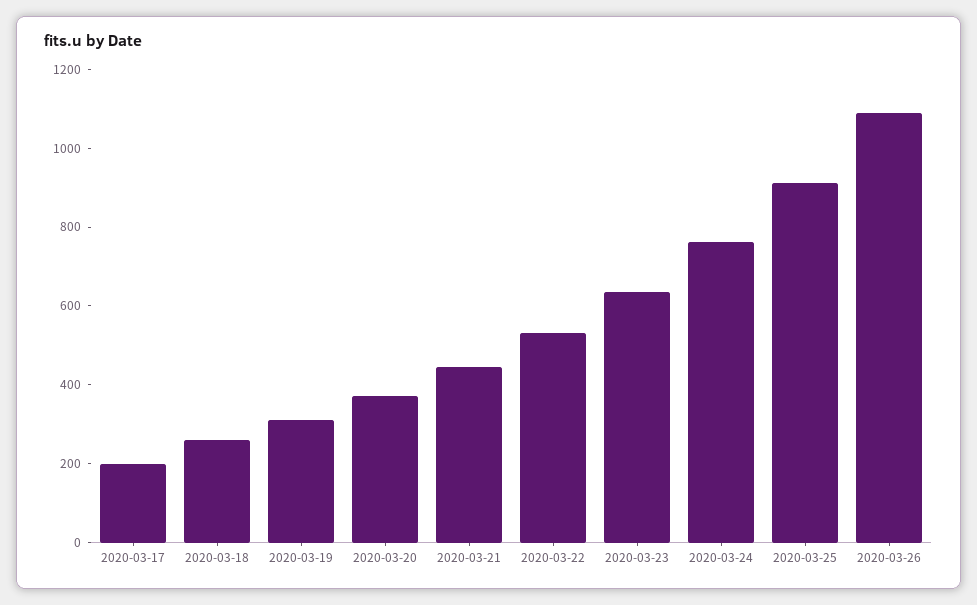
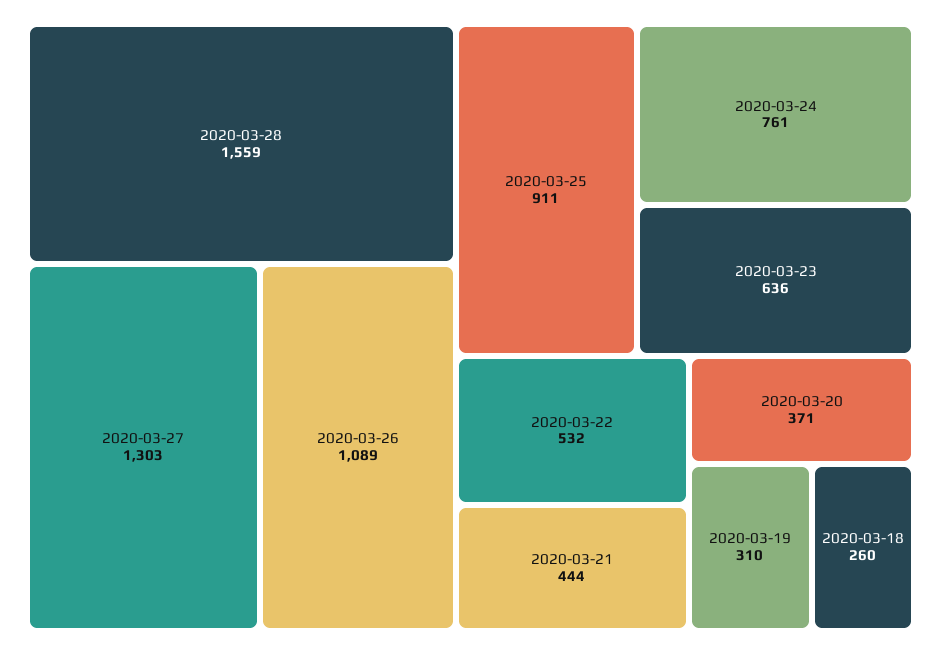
2020-03-17: 200 -> none
2020-03-28: none -> 1559
2020-03-27: none -> 1303

